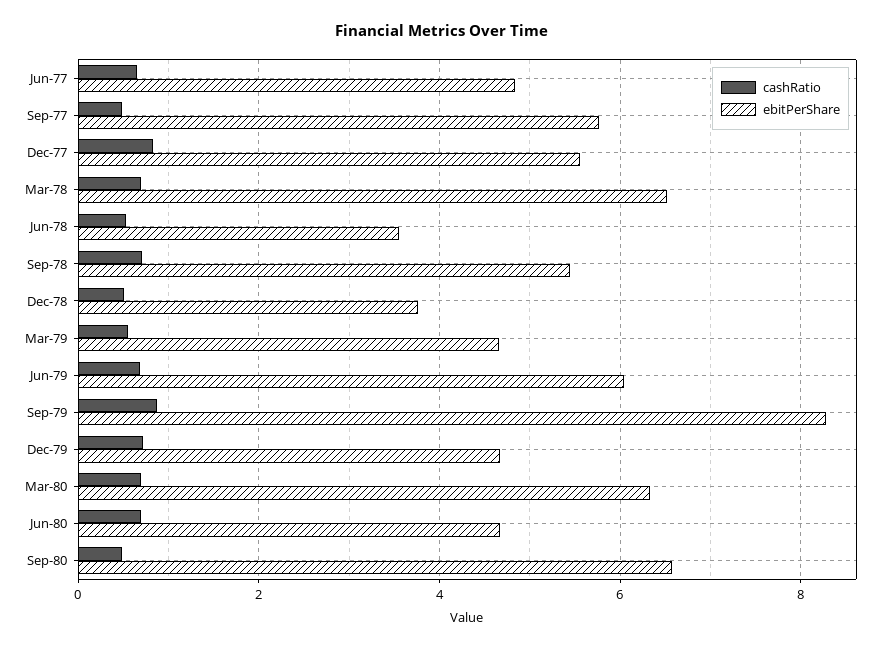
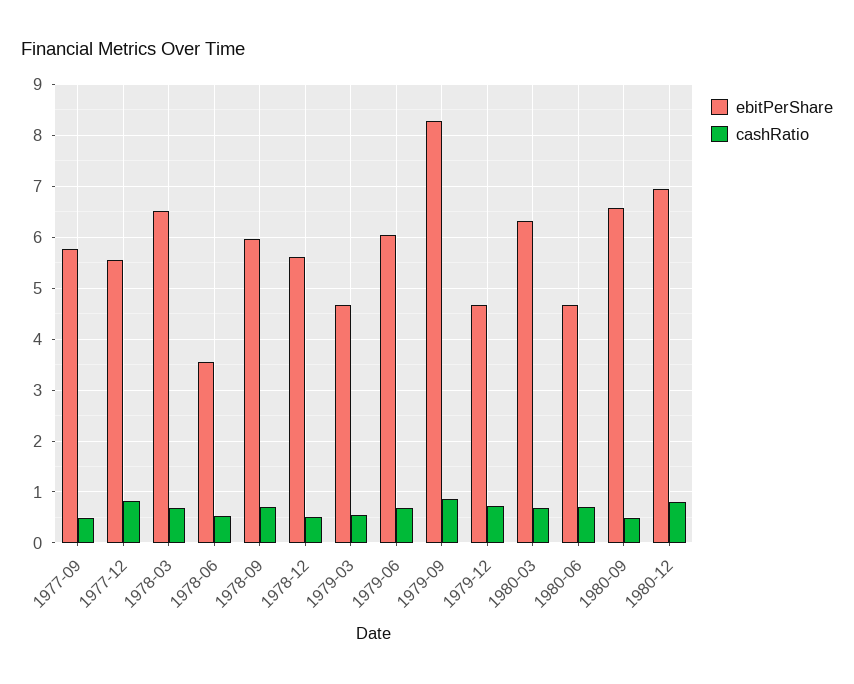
cashRatio, Jun-77: 0.6 -> none
ebitPerShare, Jun-77: 4.8 -> none
ebitPerShare, Sep-78: 5.4 -> 6
ebitPerShare, Dec-78: 3.8 -> 5.6
ebitPerShare, 1980-12: none -> 7
cashRatio, 1980-12: none -> 0.8

